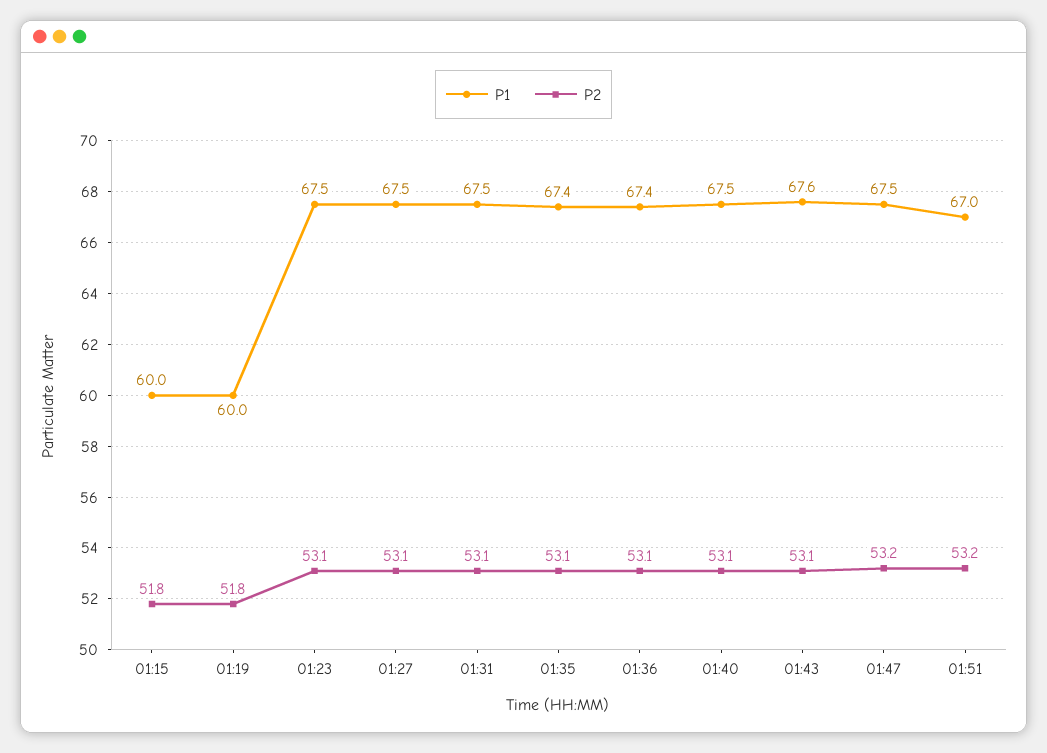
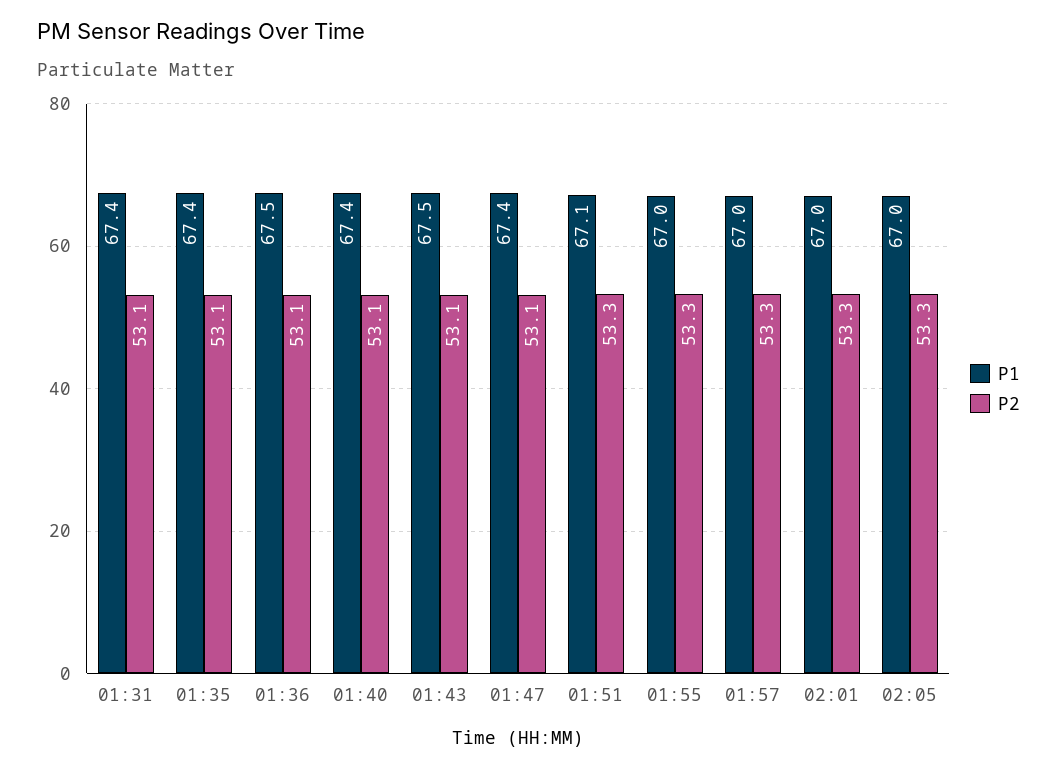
P1, 01:15: 60 -> none
P2, 01:15: 51.8 -> none
P1, 01:19: 60 -> none
P2, 01:19: 51.8 -> none
P1, 01:23: 67.5 -> none
P2, 01:23: 53.1 -> none
P1, 01:27: 67.5 -> none
P2, 01:27: 53.1 -> none
P1, 01:31: 67.5 -> 67.4
P1, 01:36: 67.4 -> 67.5
P1, 01:40: 67.5 -> 67.4
P1, 01:43: 67.6 -> 67.5
P1, 01:47: 67.5 -> 67.4
P2, 01:47: 53.2 -> 53.1
P1, 01:51: 67 -> 67.1
P2, 01:51: 53.2 -> 53.3
P1, 01:55: none -> 67
P2, 01:55: none -> 53.3
P1, 01:57: none -> 67
P2, 01:57: none -> 53.3
P1, 02:01: none -> 67
P2, 02:01: none -> 53.3
P1, 02:05: none -> 67
P2, 02:05: none -> 53.3

